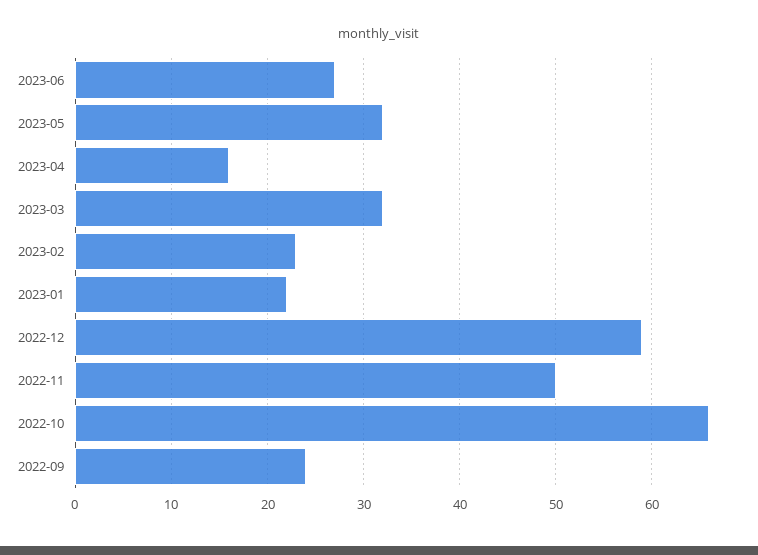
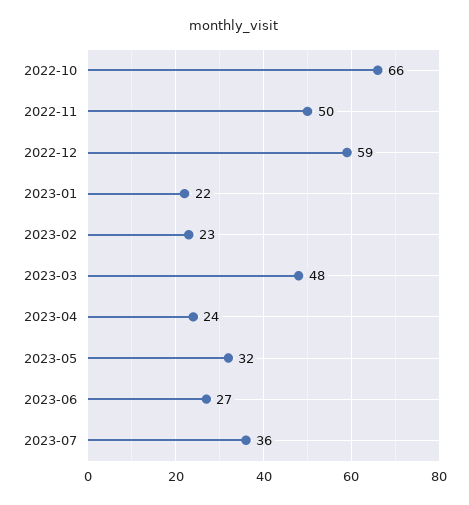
2023-04: 16 -> 24
2023-03: 32 -> 48
2022-09: 24 -> none
2023-07: none -> 36

